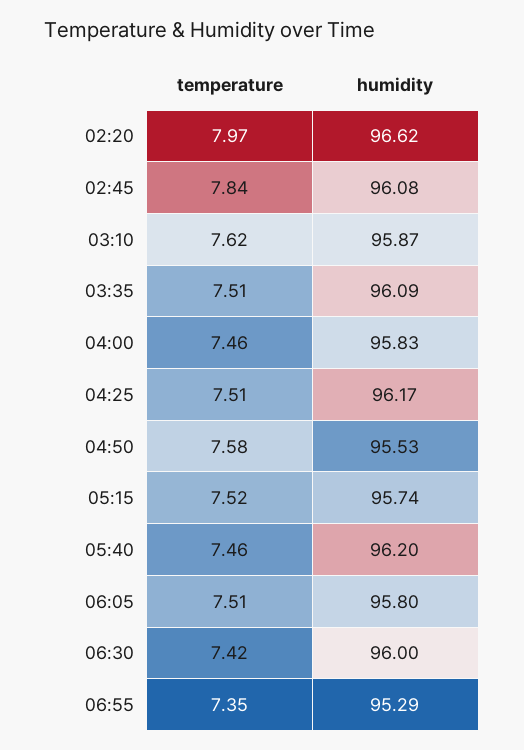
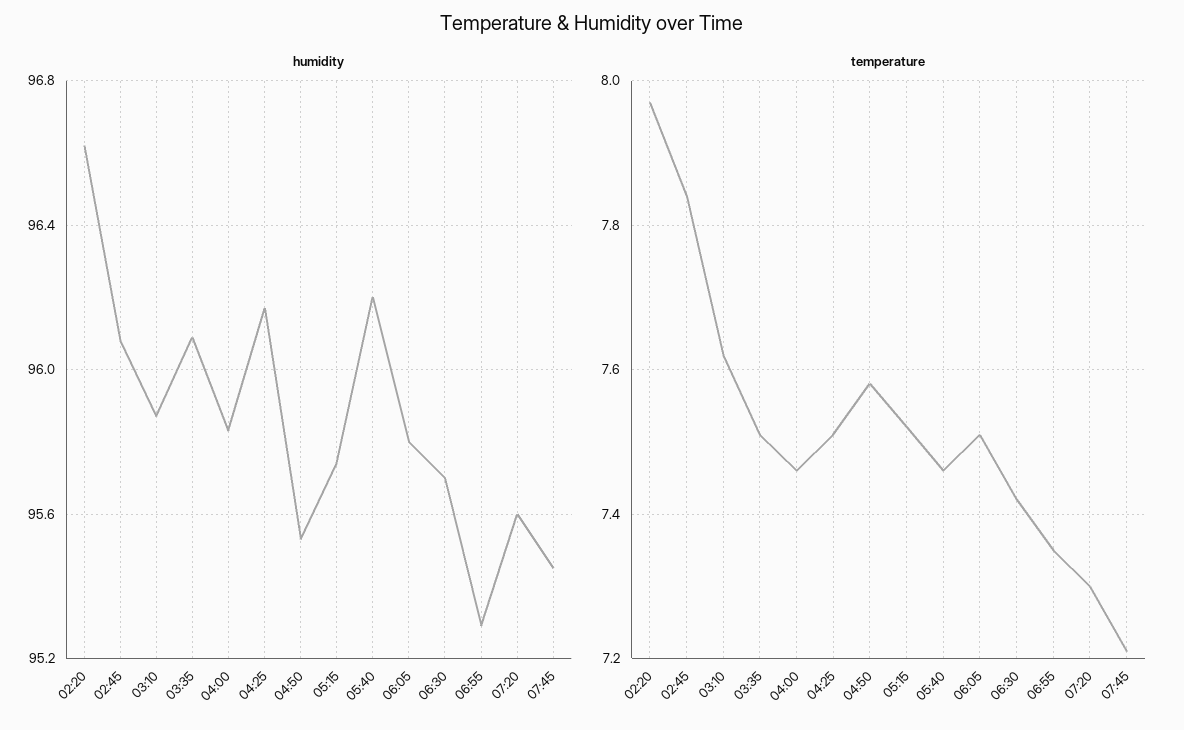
humidity, 06:30: 96 -> 95.7
humidity, 07:20: none -> 95.6
humidity, 07:45: none -> 95.45
temperature, 07:20: none -> 7.3
temperature, 07:45: none -> 7.2

